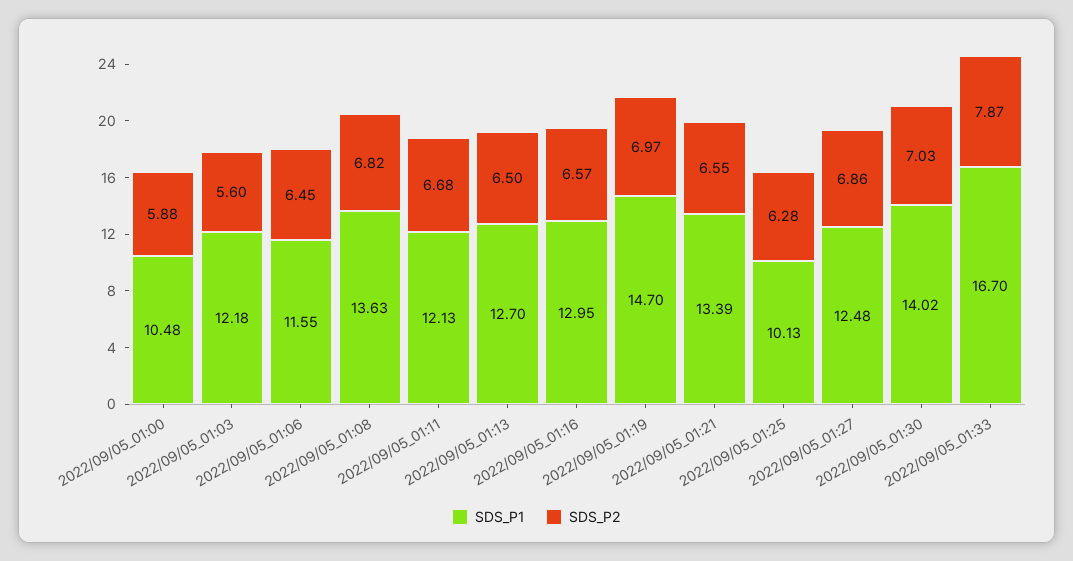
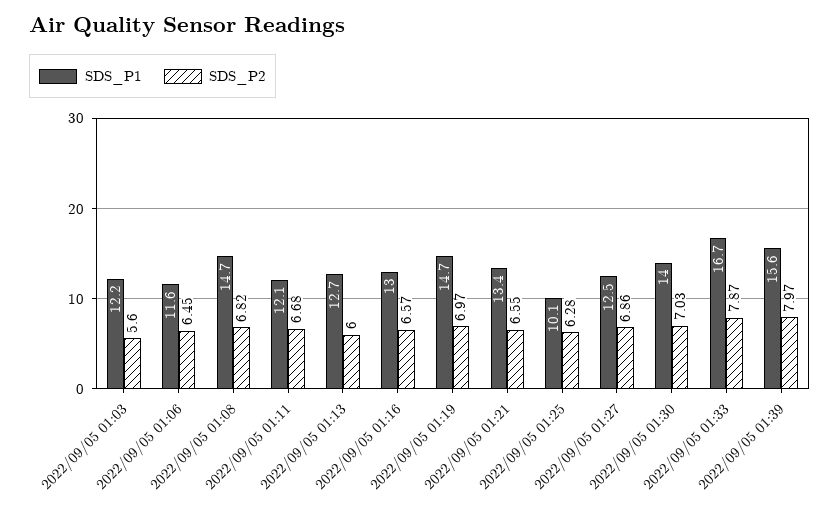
SDS_P1, 2022/09/05_01:00: 10.48 -> none
SDS_P2, 2022/09/05_01:00: 5.88 -> none
SDS_P1, 2022/09/05_01:08: 13.63 -> 14.7
SDS_P2, 2022/09/05_01:13: 6.5 -> 6
SDS_P1, 2022/09/05 01:39: none -> 15.6
SDS_P2, 2022/09/05 01:39: none -> 7.97

